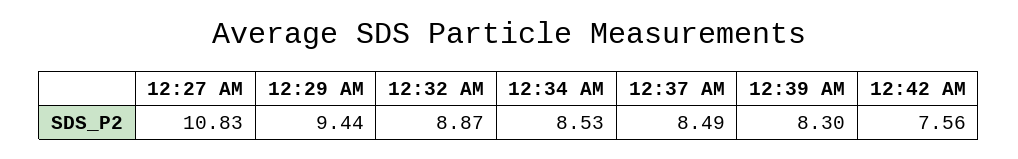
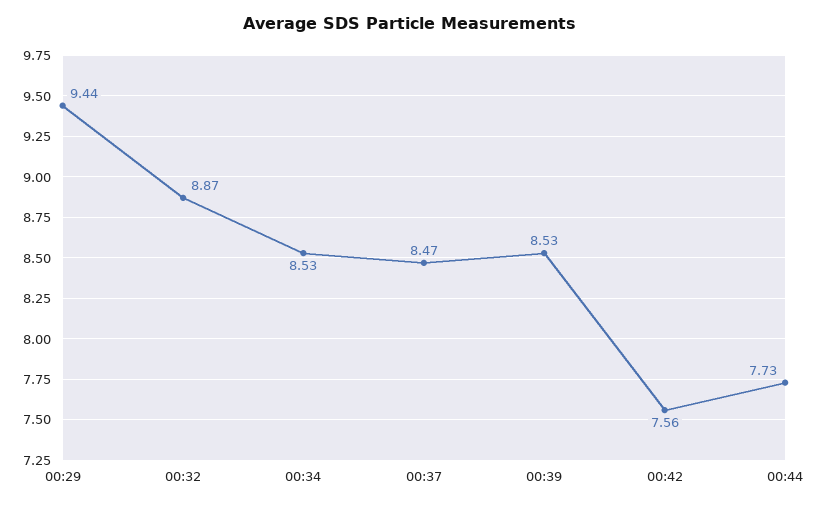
12:27 AM: 10.83 -> none
12:37 AM: 8.49 -> 8.47
12:39 AM: 8.3 -> 8.53
00:44: none -> 7.73

